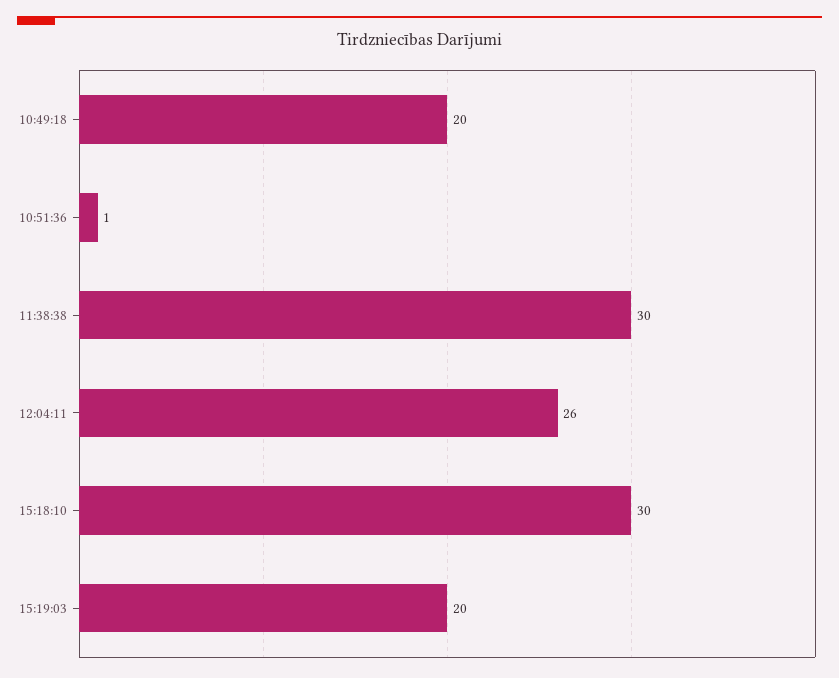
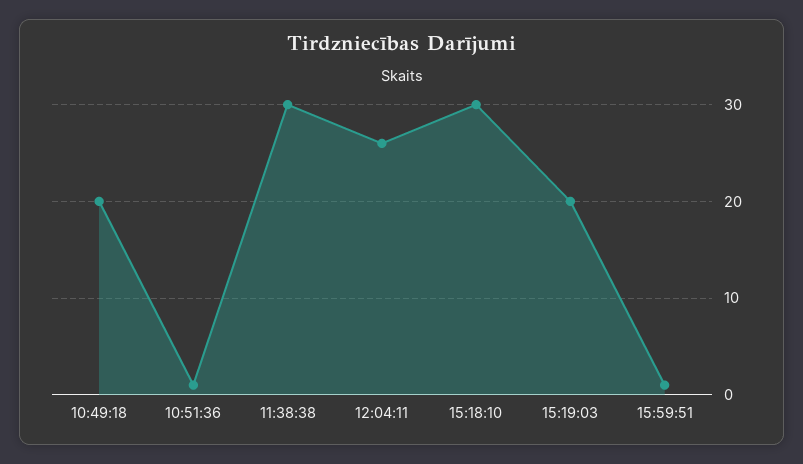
15:59:51: none -> 1

